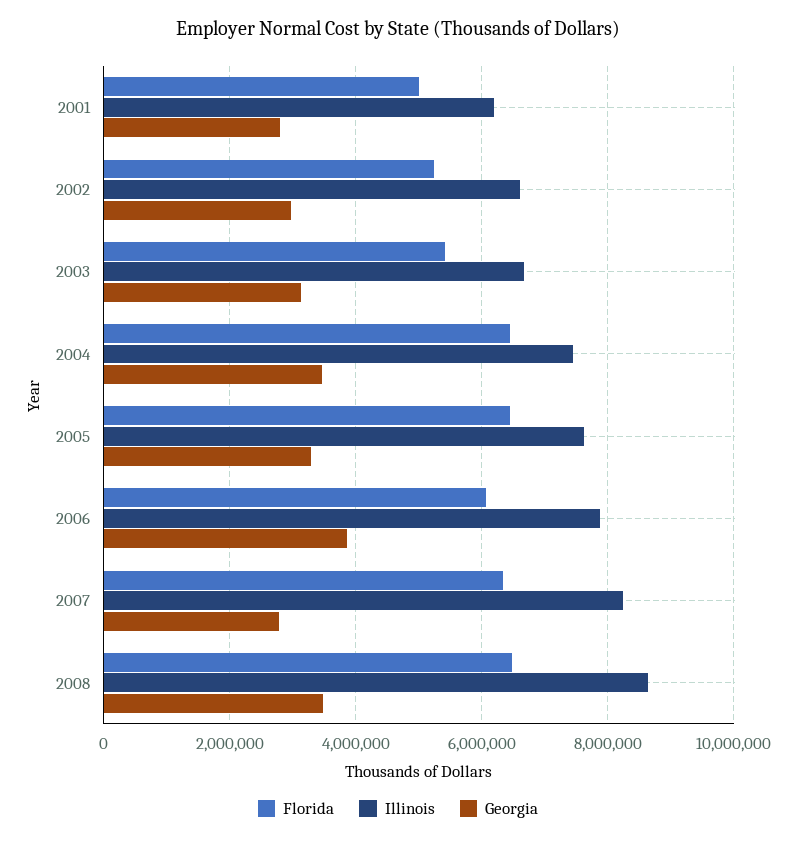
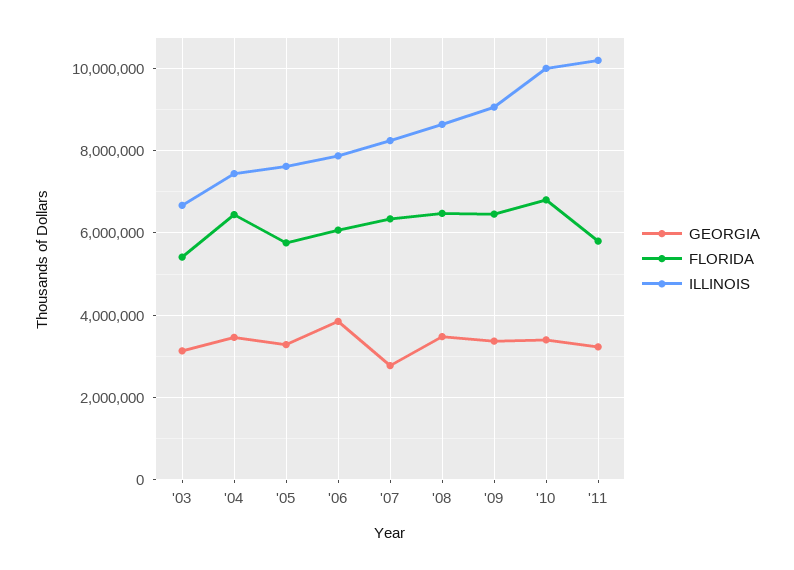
Florida, 2001: 5000000 -> none
Illinois, 2001: 6200000 -> none
Georgia, 2001: 2800000 -> none
Florida, 2002: 5200000 -> none
Illinois, 2002: 6600000 -> none
Georgia, 2002: 3000000 -> none
Florida, 2005: 6400000 -> 5800000
Georgia, '09: none -> 3400000
Florida, '09: none -> 6400000
Illinois, '09: none -> 9000000
Georgia, '10: none -> 3400000
Florida, '10: none -> 6800000
Illinois, '10: none -> 10000000
Georgia, '11: none -> 3200000
Florida, '11: none -> 5800000
Illinois, '11: none -> 10200000

